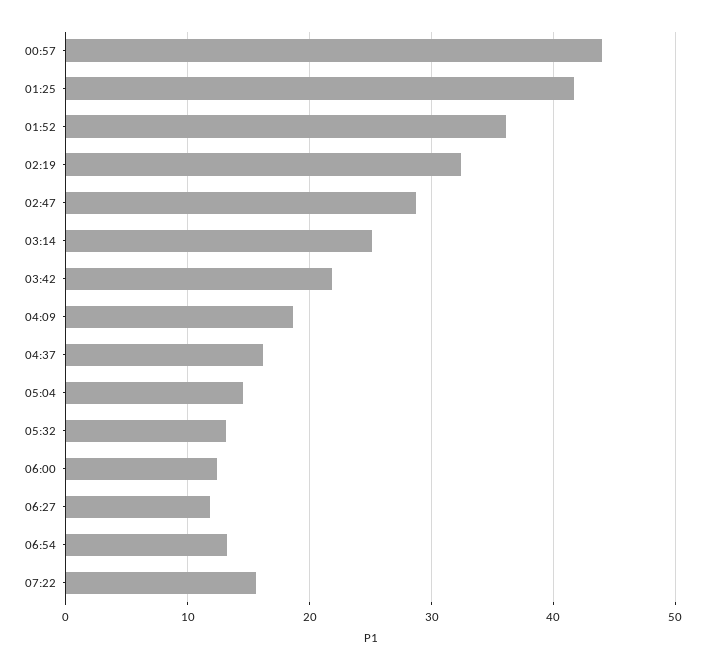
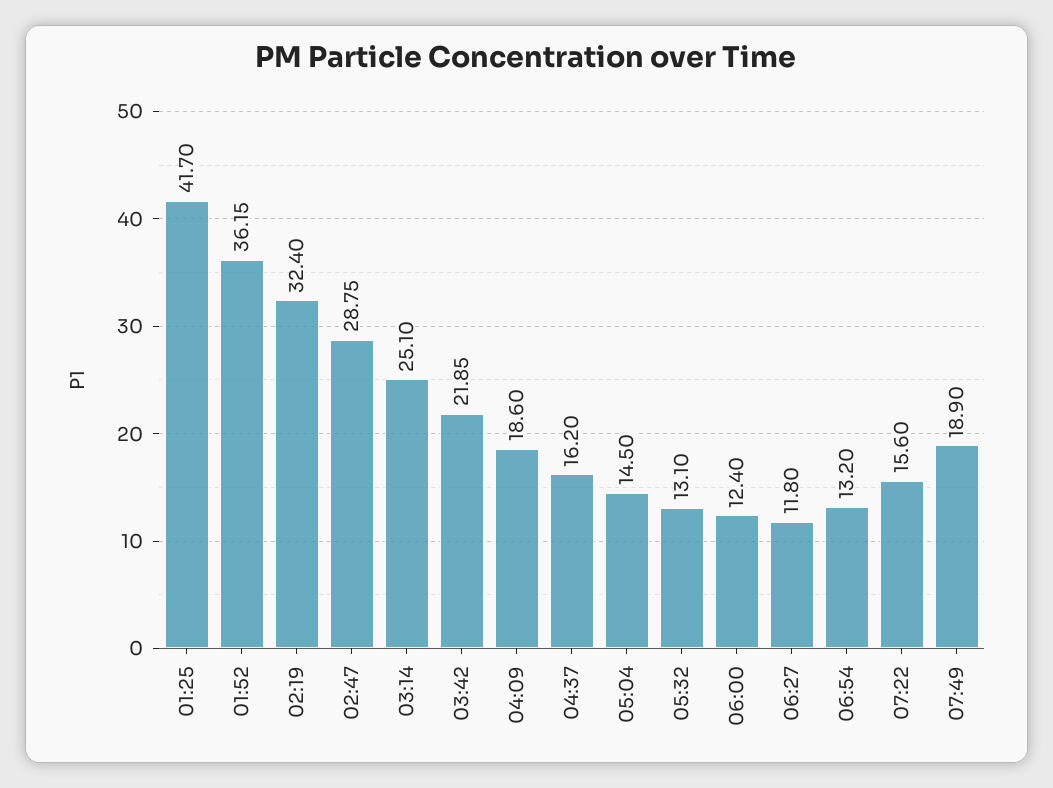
00:57: 44 -> none
07:49: none -> 18.9

